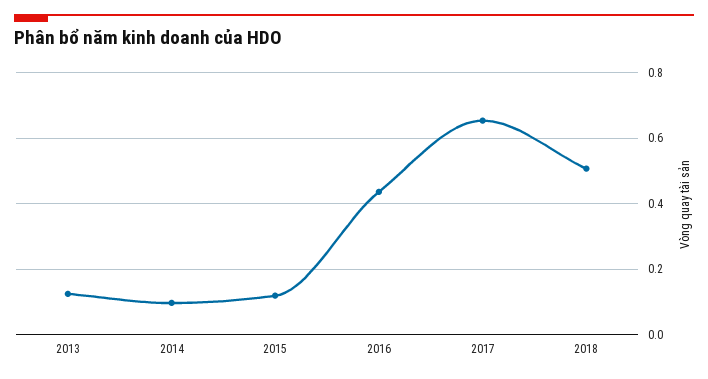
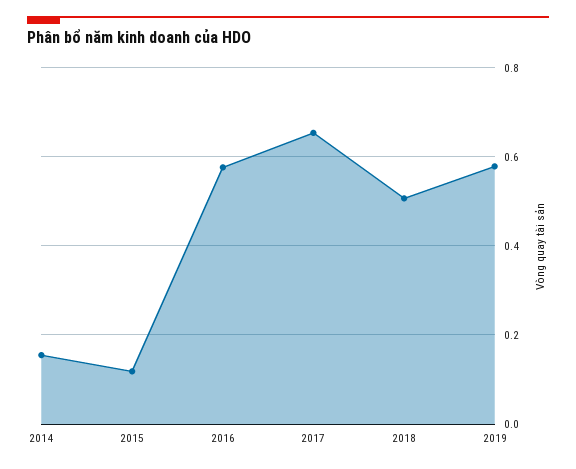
2013: 0.12 -> none
2014: 0.1 -> 0.16
2016: 0.44 -> 0.58
2019: none -> 0.58

